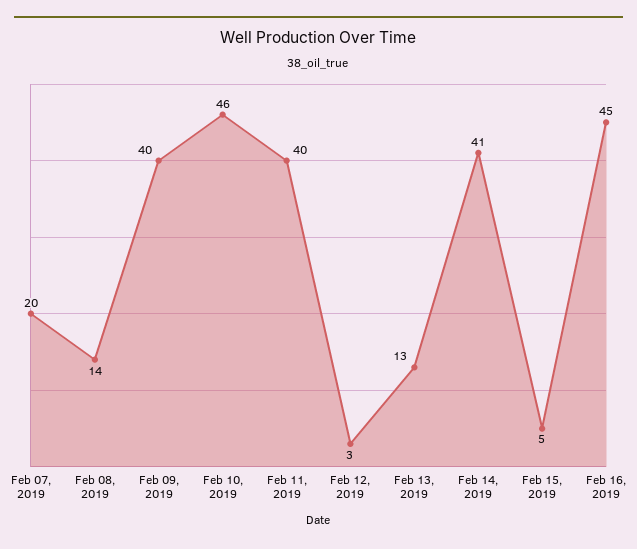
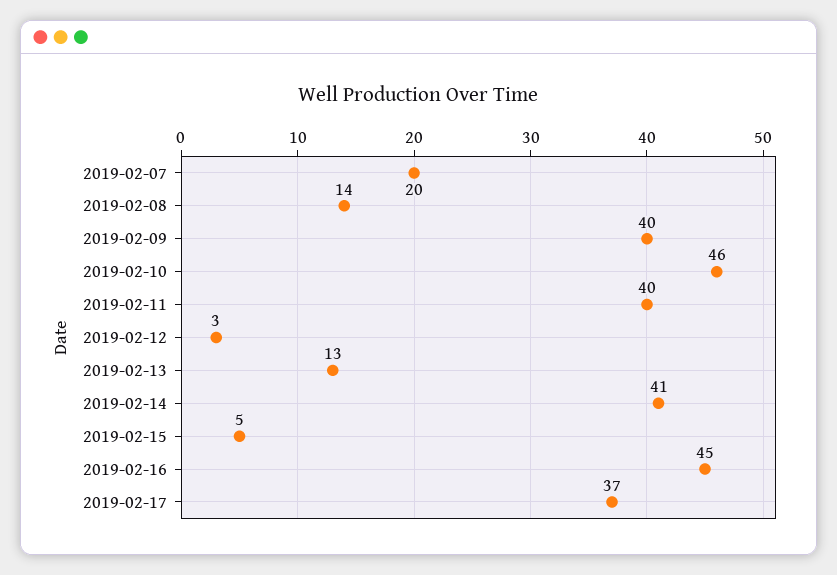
2019-02-17: none -> 37

